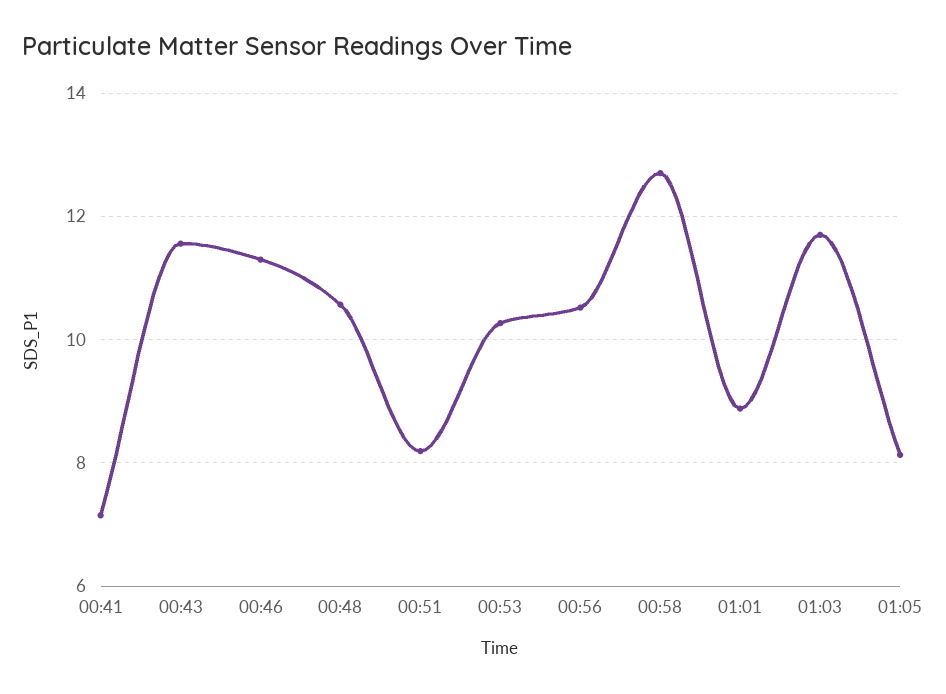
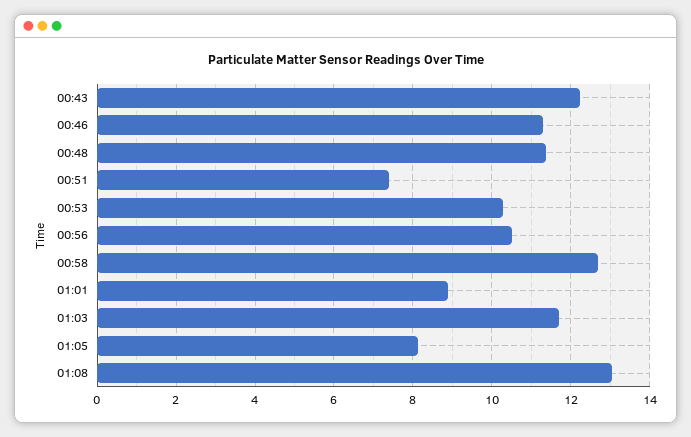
00:41: 7.2 -> none
00:43: 11.6 -> 12.2
00:48: 10.6 -> 11.4
00:51: 8.2 -> 7.4
01:08: none -> 13

